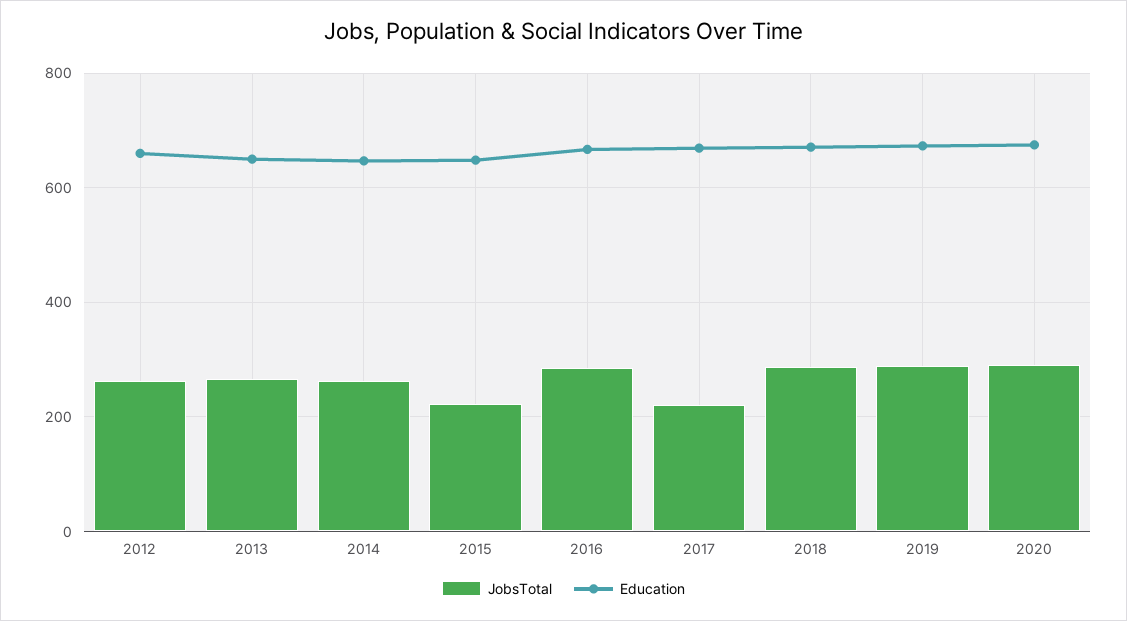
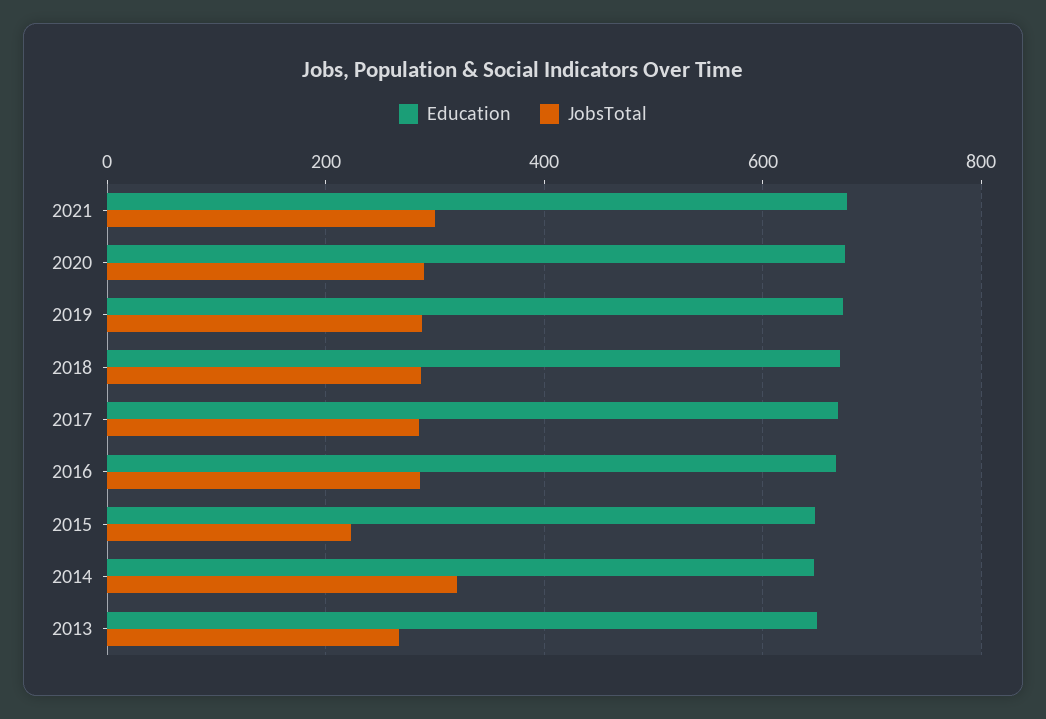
JobsTotal, 2012: 260 -> none
Education, 2012: 660 -> none
JobsTotal, 2014: 260 -> 320
JobsTotal, 2017: 220 -> 280
Education, 2021: none -> 680
JobsTotal, 2021: none -> 300

